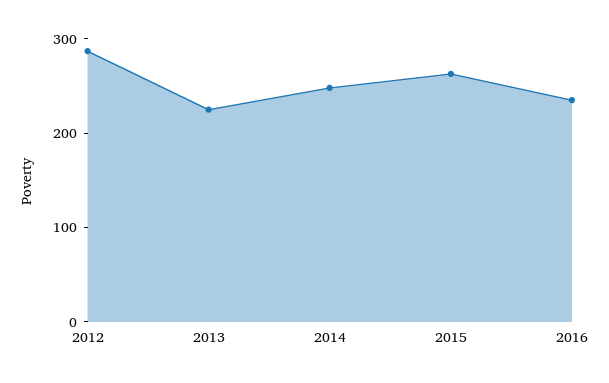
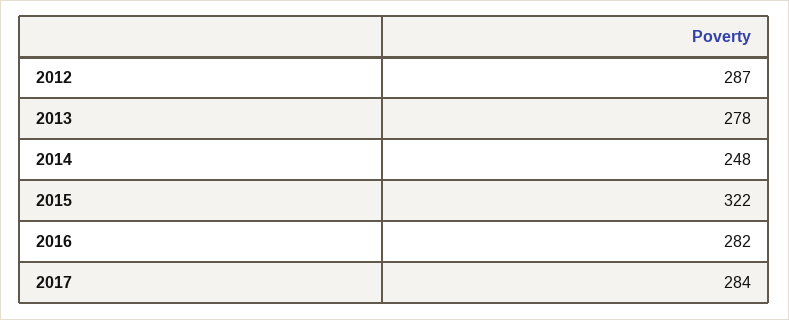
2013: 220 -> 278
2015: 260 -> 322
2016: 240 -> 282
2017: none -> 284

